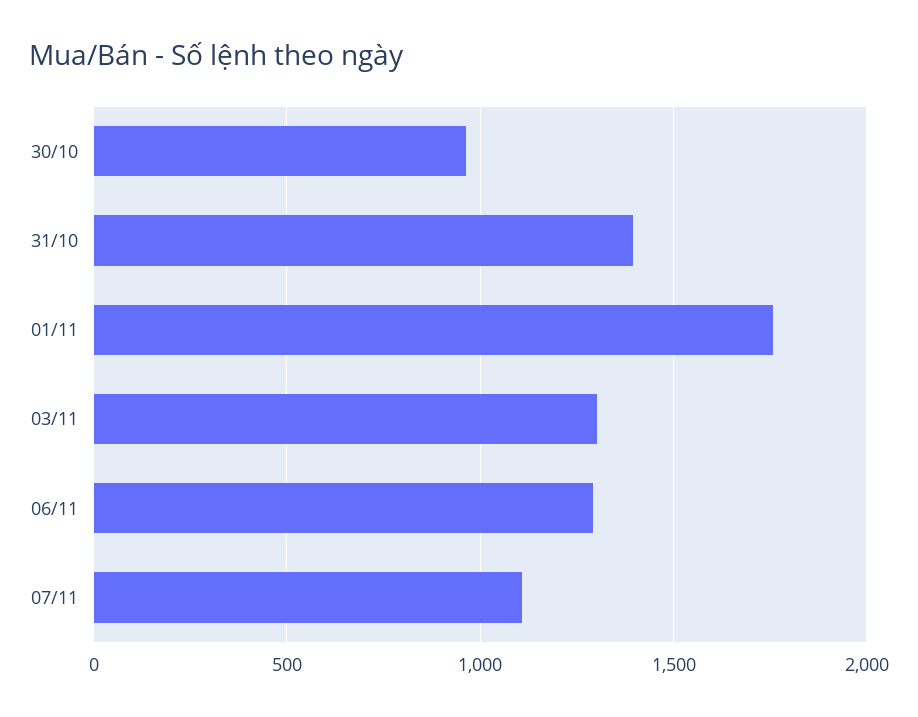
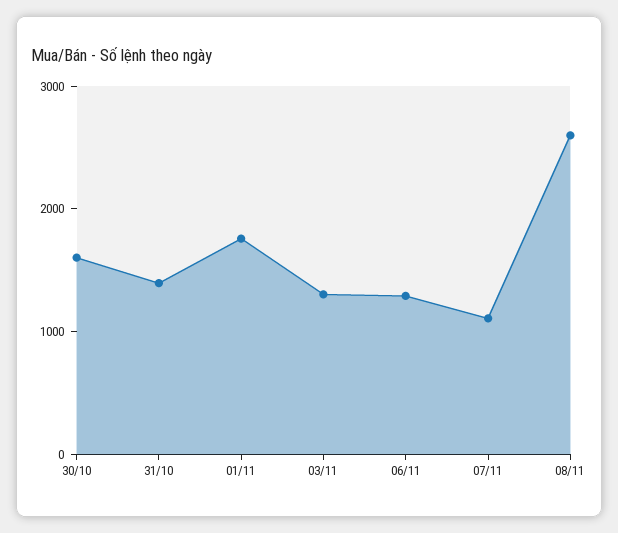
30/10: 950 -> 1600
08/11: none -> 2600

